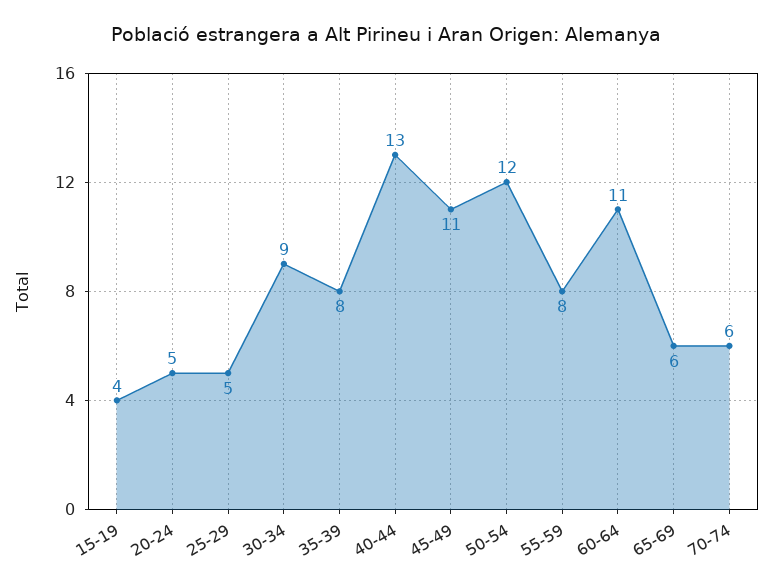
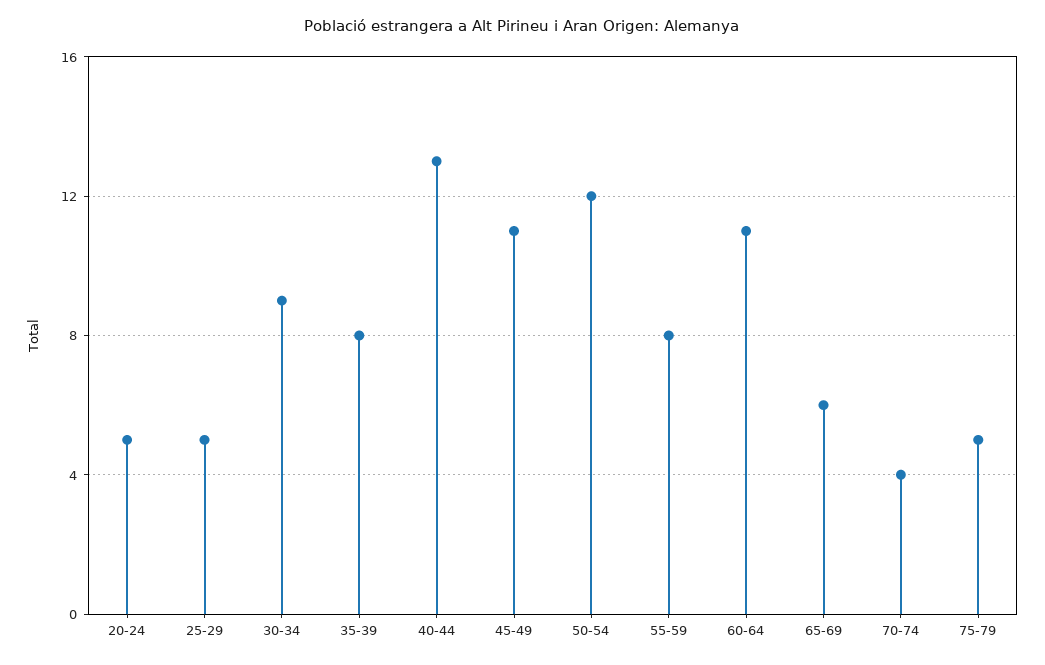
15-19: 4 -> none
70-74: 6 -> 4
75-79: none -> 5

